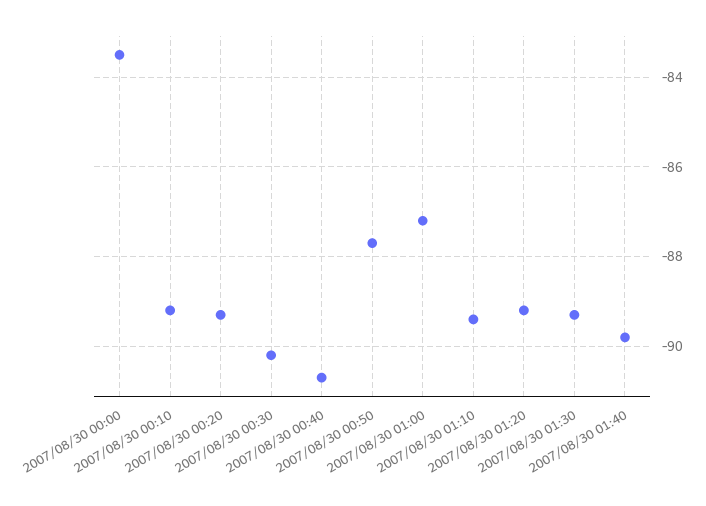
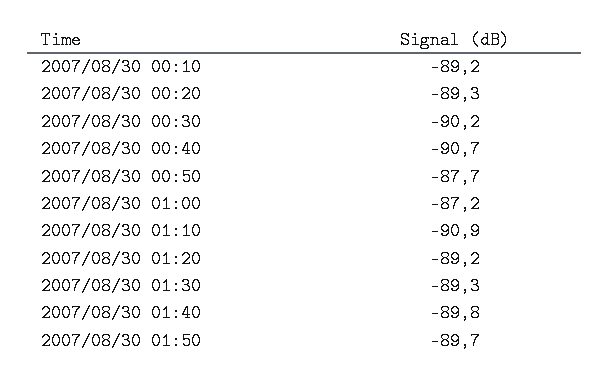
2007/08/30 00:00: -83.5 -> none
2007/08/30 01:10: -89.5 -> -90.9
2007/08/30 01:50: none -> -89.7

